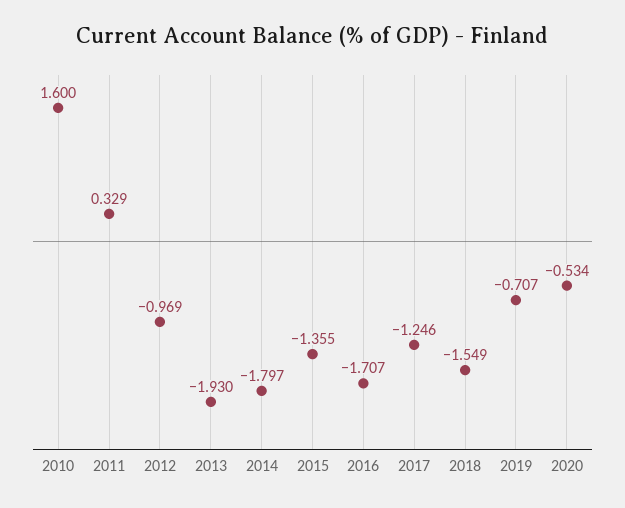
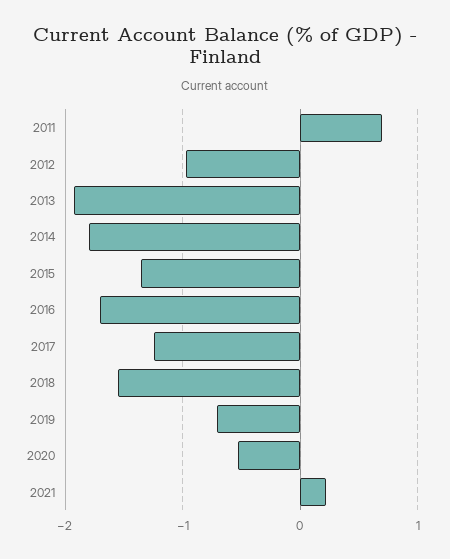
2010: 1.6 -> none
2011: 0.329 -> 0.7
2021: none -> 0.2

